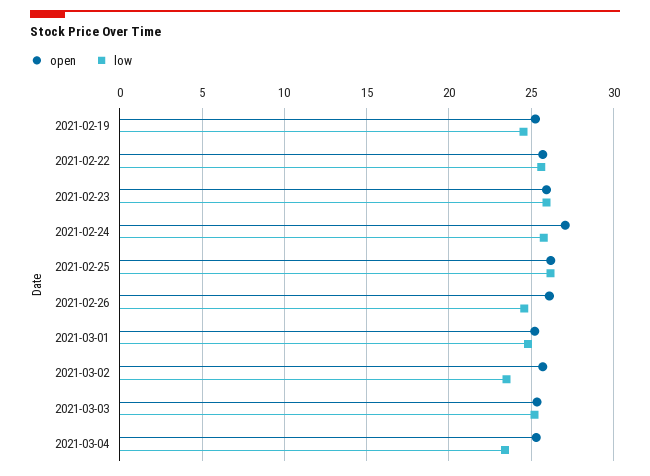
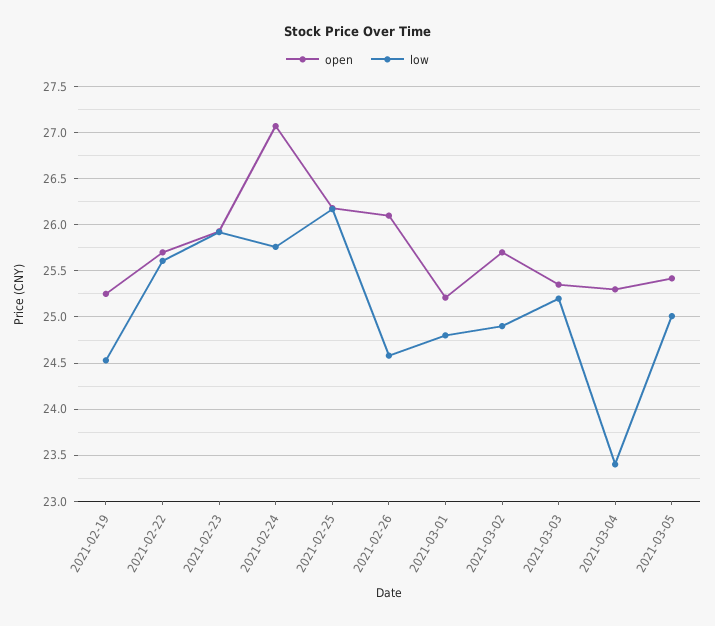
low, 2021-03-02: 23.5 -> 24.9
open, 2021-03-05: none -> 25.4
low, 2021-03-05: none -> 25

